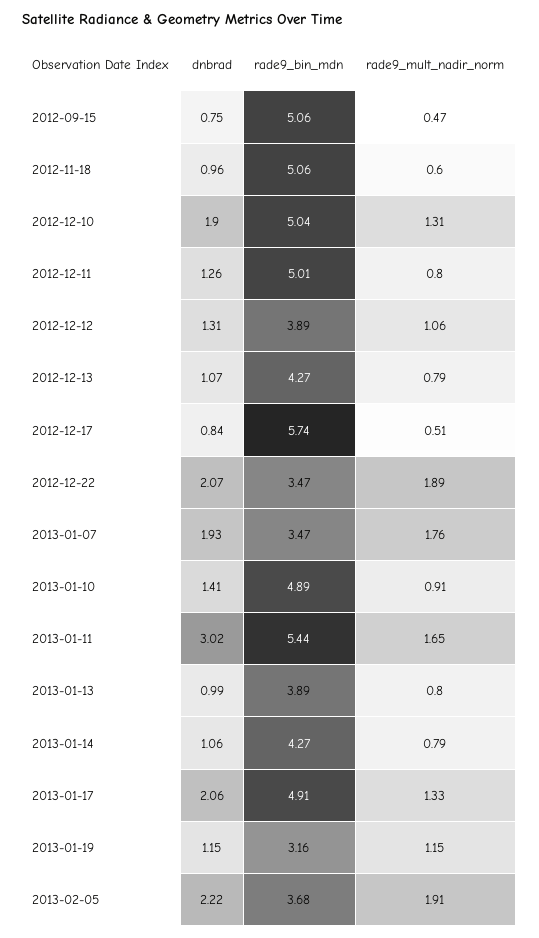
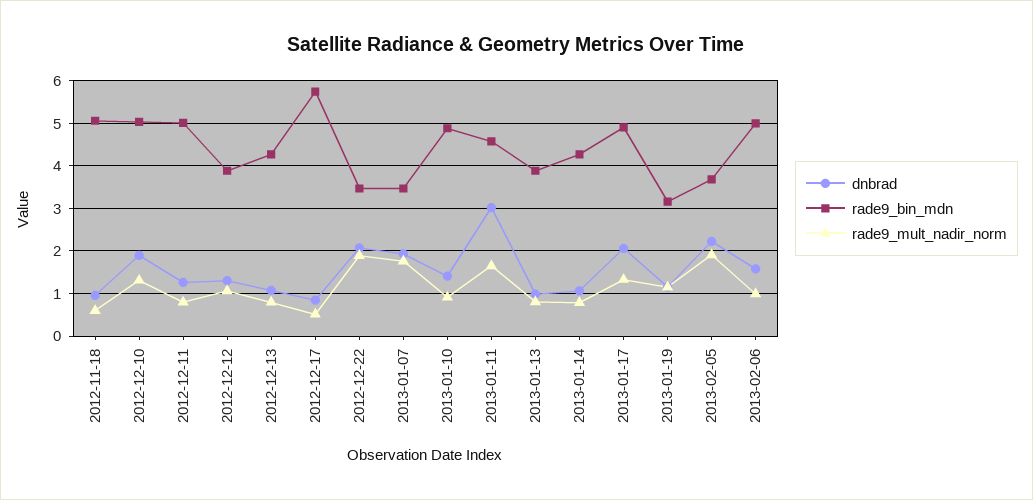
dnbrad, 2012-09-15: 0.75 -> none
rade9_bin_mdn, 2012-09-15: 5.06 -> none
rade9_mult_nadir_norm, 2012-09-15: 0.47 -> none
rade9_bin_mdn, 2013-01-11: 5.44 -> 4.6
dnbrad, 2013-02-06: none -> 1.6
rade9_bin_mdn, 2013-02-06: none -> 5
rade9_mult_nadir_norm, 2013-02-06: none -> 1

